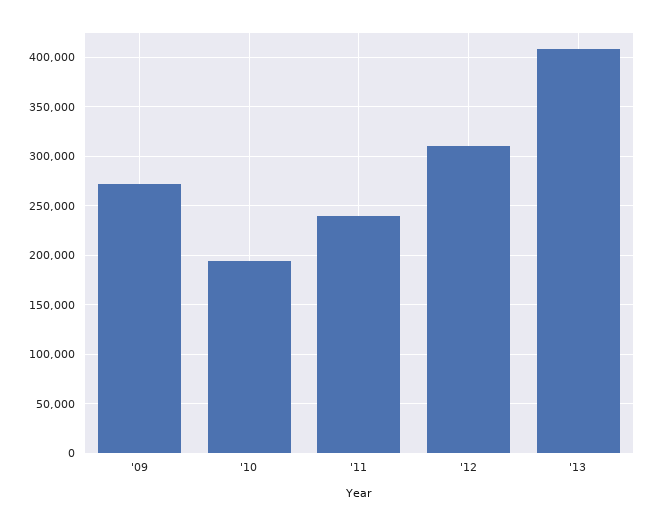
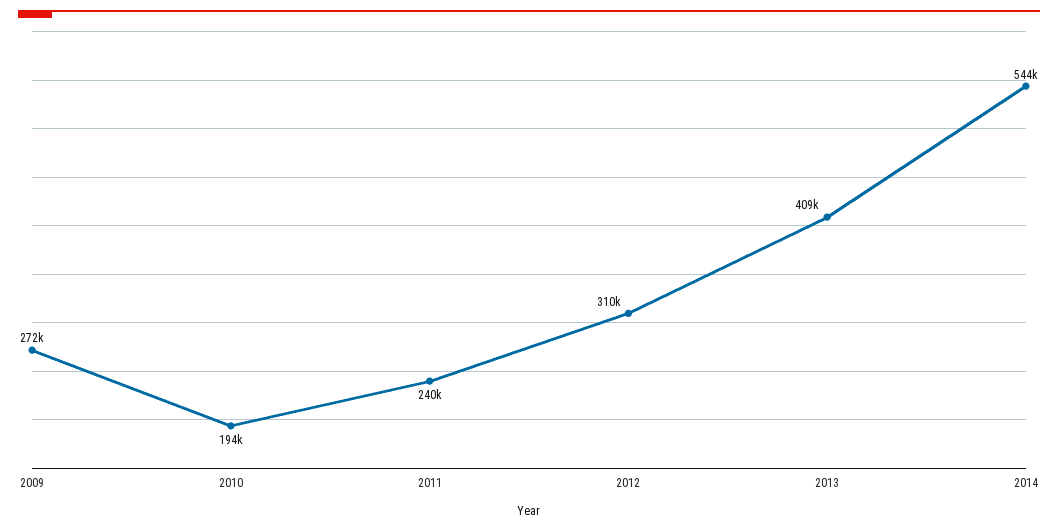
2014: none -> 544000

